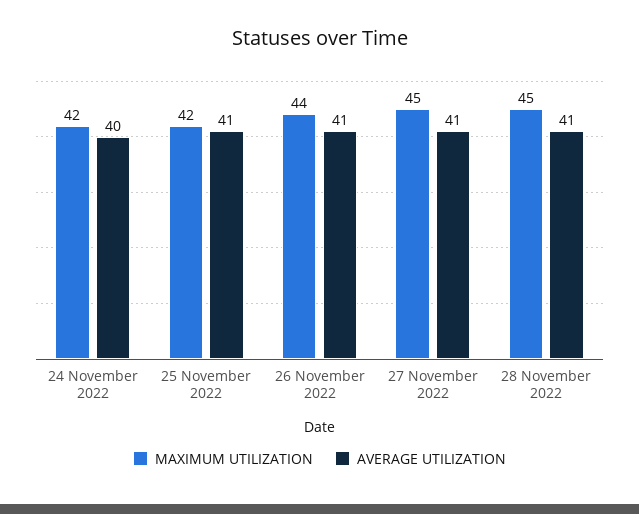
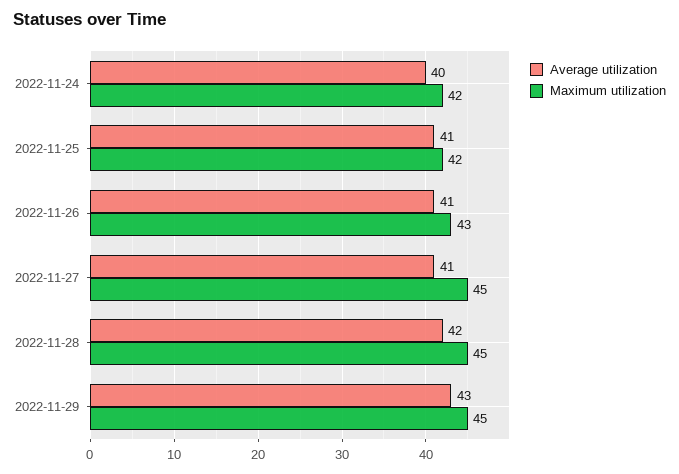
MAXIMUM UTILIZATION, 26 November 2022: 44 -> 43
AVERAGE UTILIZATION, 28 November 2022: 41 -> 42
AVERAGE UTILIZATION, 2022-11-29: none -> 43
MAXIMUM UTILIZATION, 2022-11-29: none -> 45

